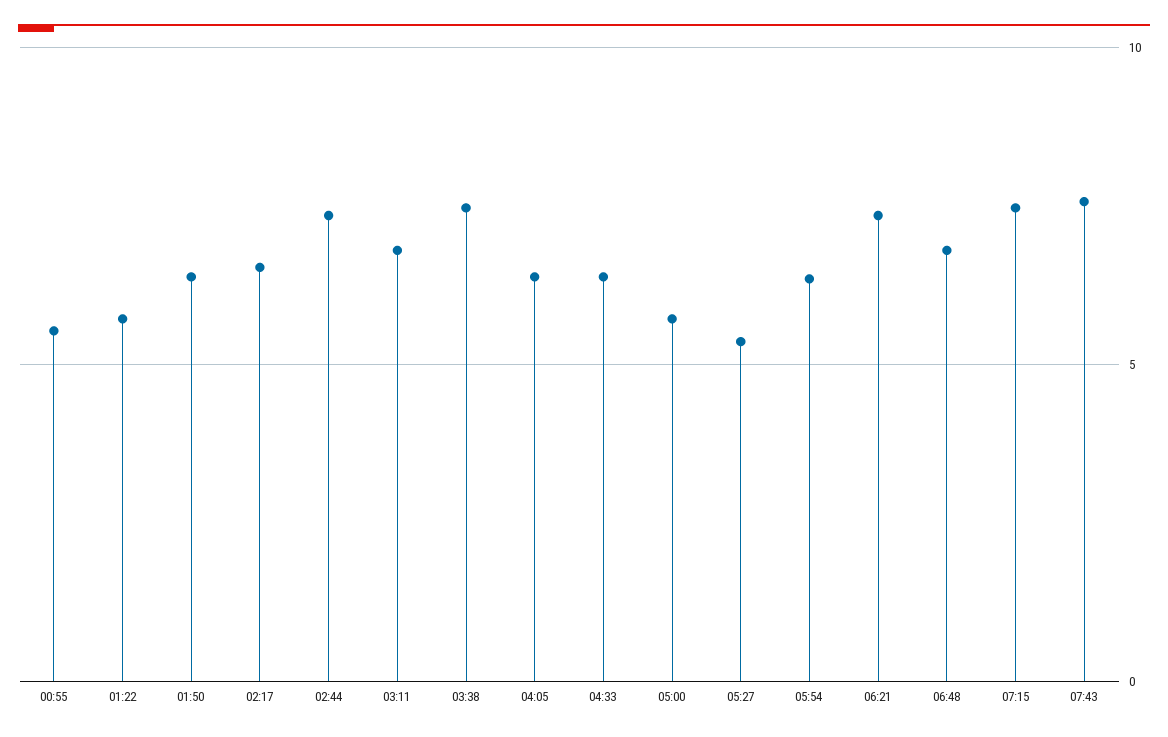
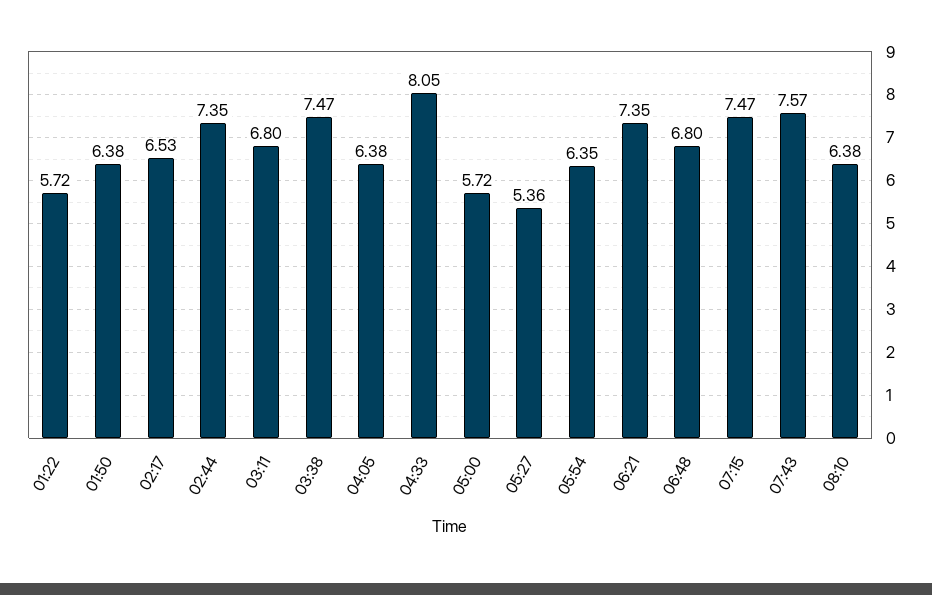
00:55: 5.5 -> none
04:33: 6.5 -> 8.05
08:10: none -> 6.38

